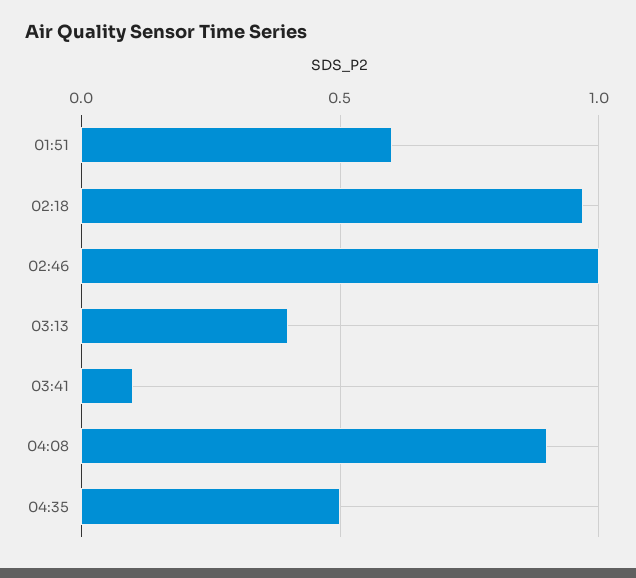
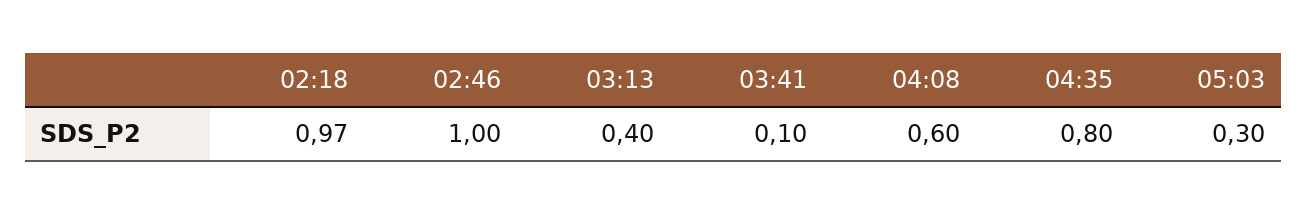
01:51: 0.6 -> none
04:08: 0.9 -> 0.6
04:35: 0.5 -> 0.8
05:03: none -> 0.3

